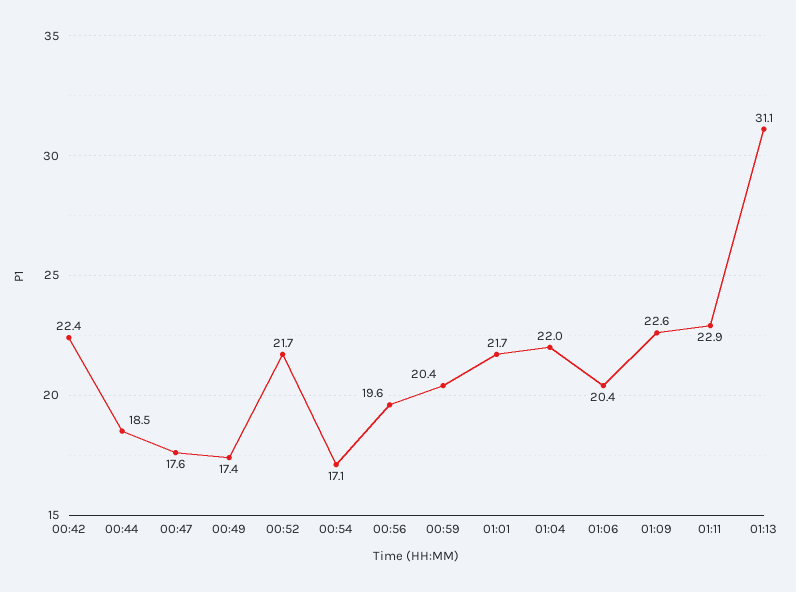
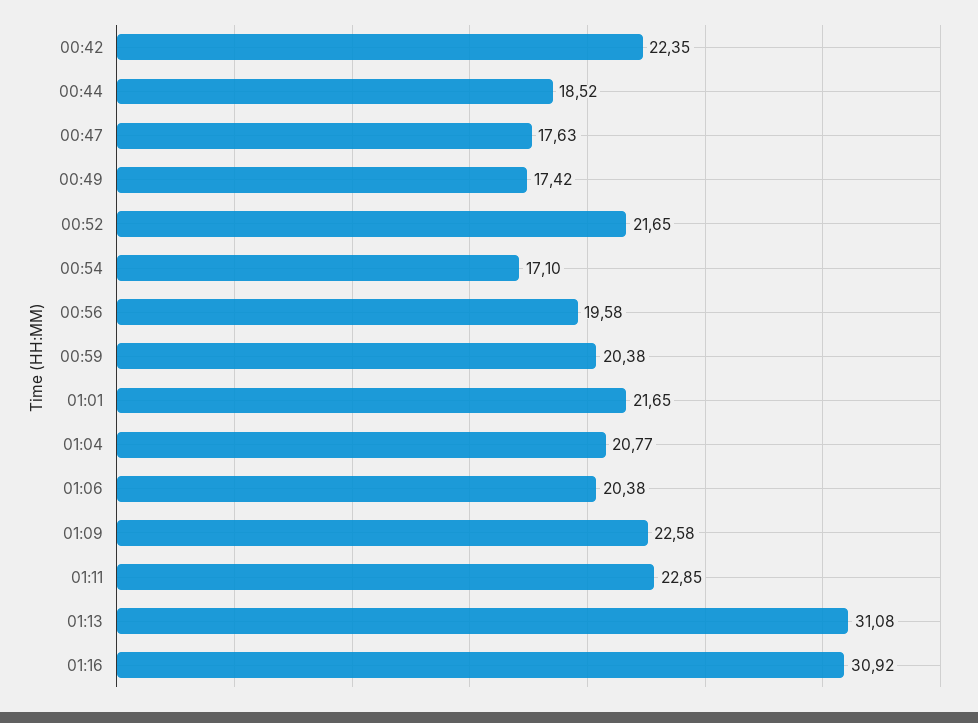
01:04: 22 -> 20.77
01:16: none -> 30.92

